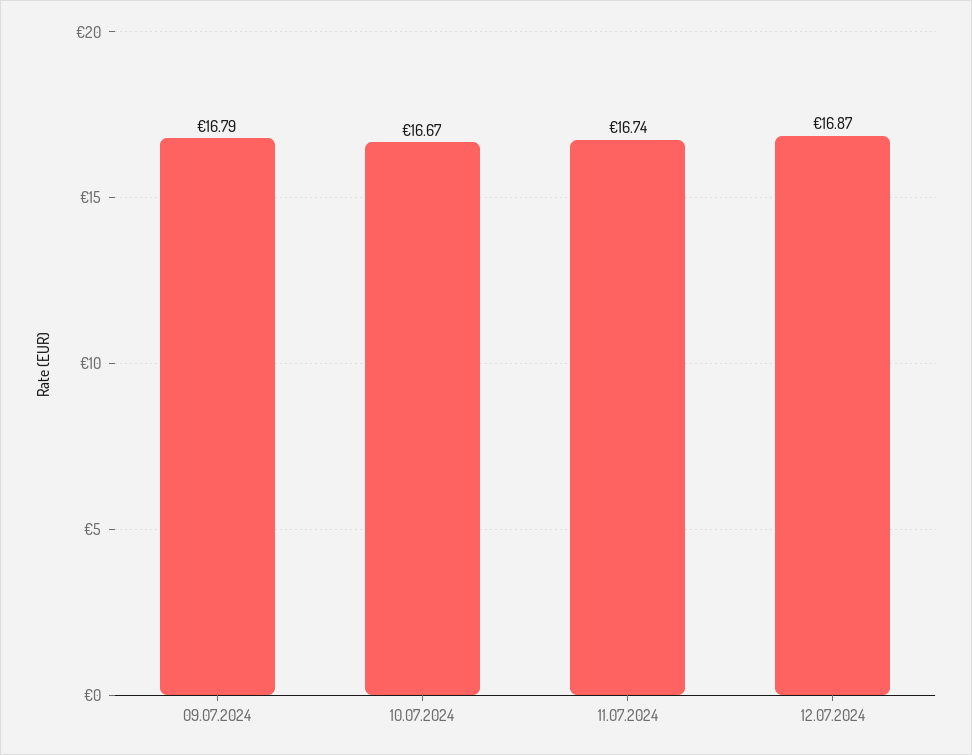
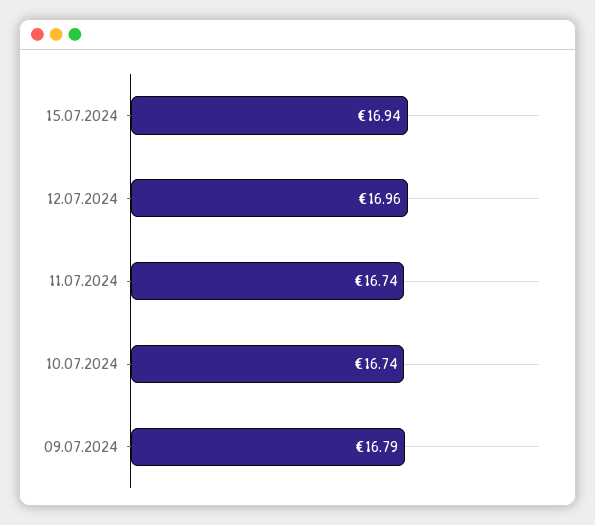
10.07.2024: 16.67 -> 16.74
12.07.2024: 16.87 -> 16.96
15.07.2024: none -> 16.94

